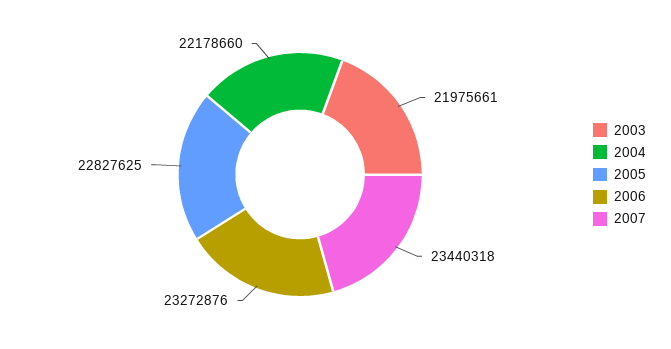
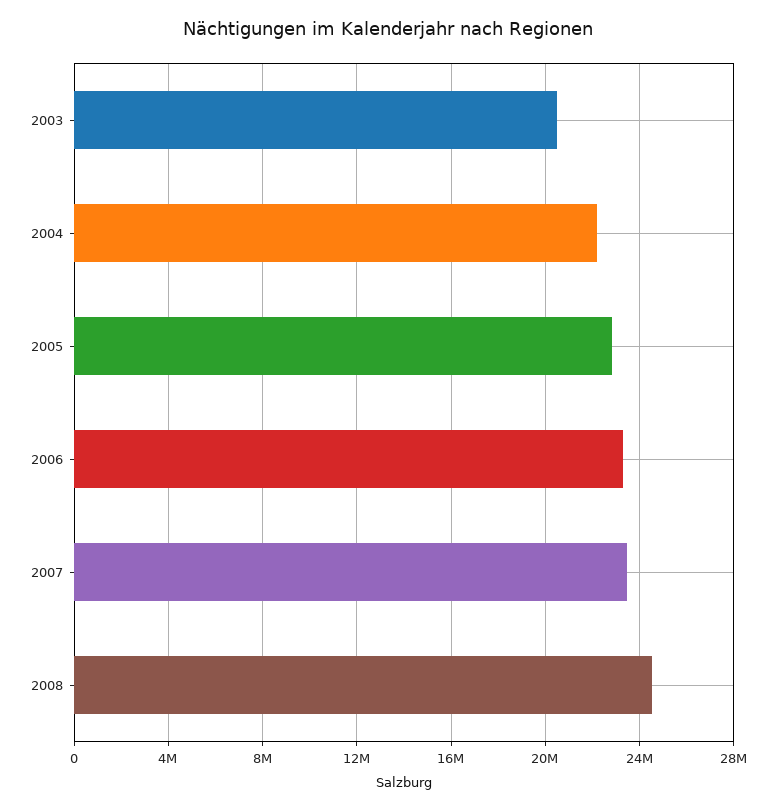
2003: 21975661 -> 20500000
2008: none -> 24500000

